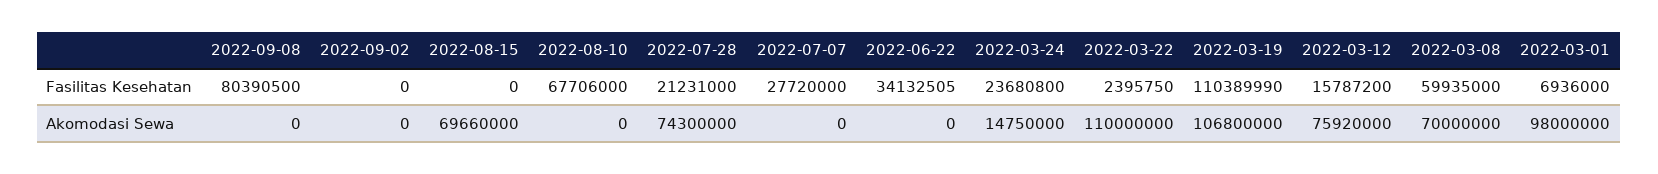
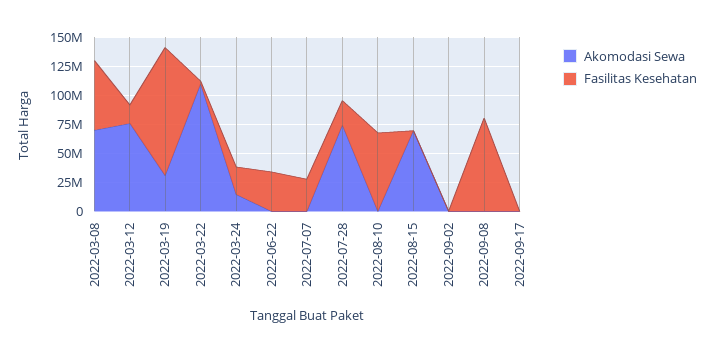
Fasilitas Kesehatan, 2022-03-01: 6936000 -> none
Akomodasi Sewa, 2022-03-19: 106800000 -> 25000000
Akomodasi Sewa, 2022-03-01: 98000000 -> none
Akomodasi Sewa, 2022-09-17: none -> 0
Fasilitas Kesehatan, 2022-09-17: none -> 0

